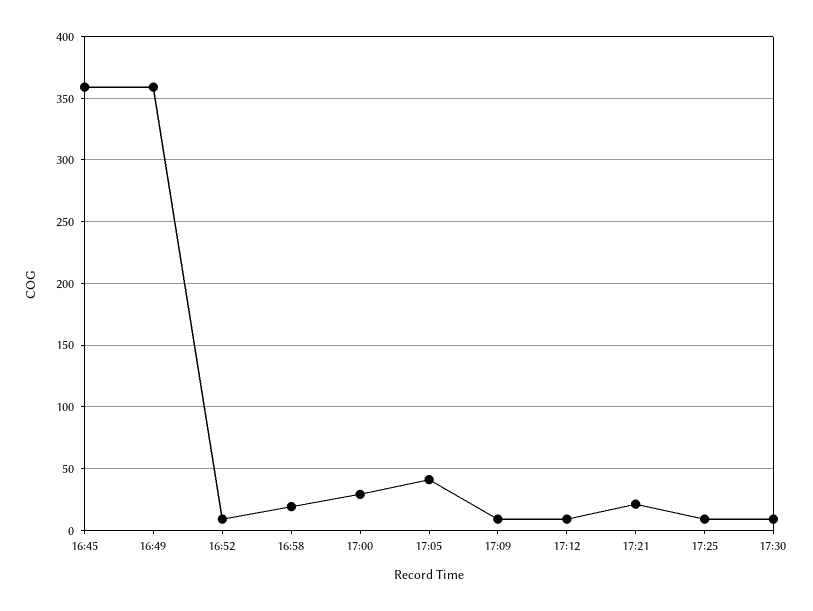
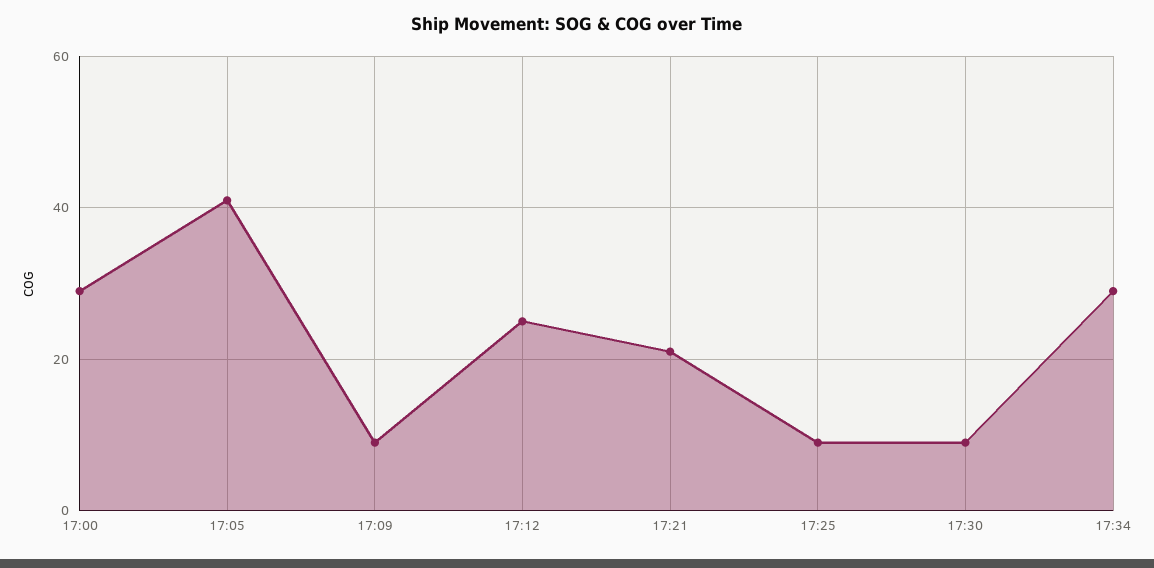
16:45: 360 -> none
16:49: 360 -> none
16:52: 10 -> none
16:58: 20 -> none
17:12: 10 -> 25
17:34: none -> 30

